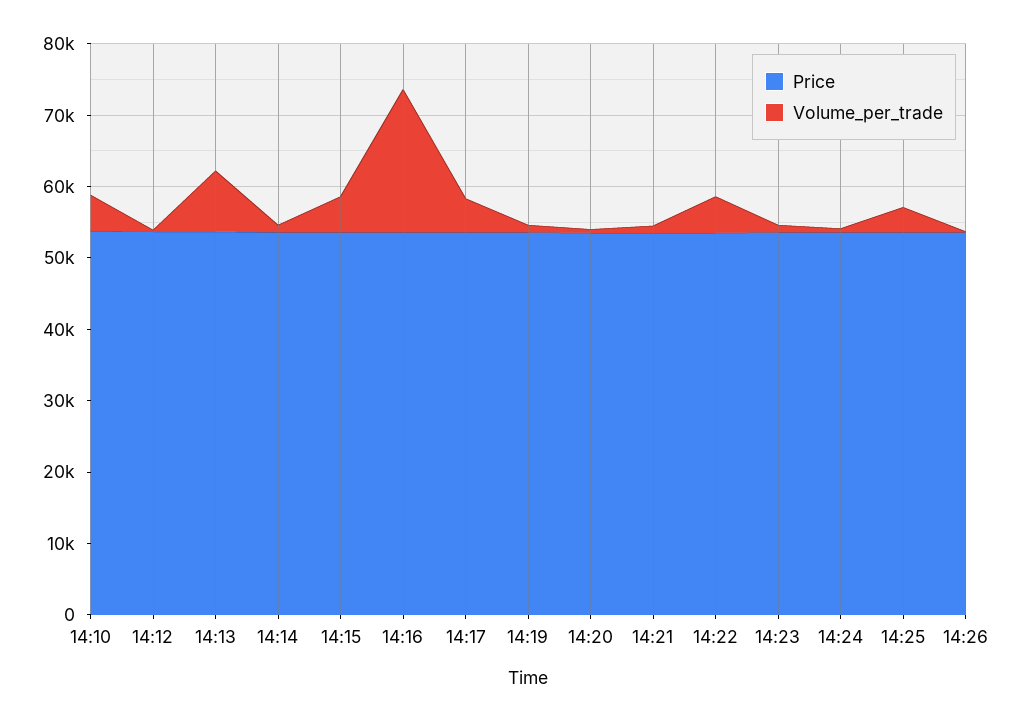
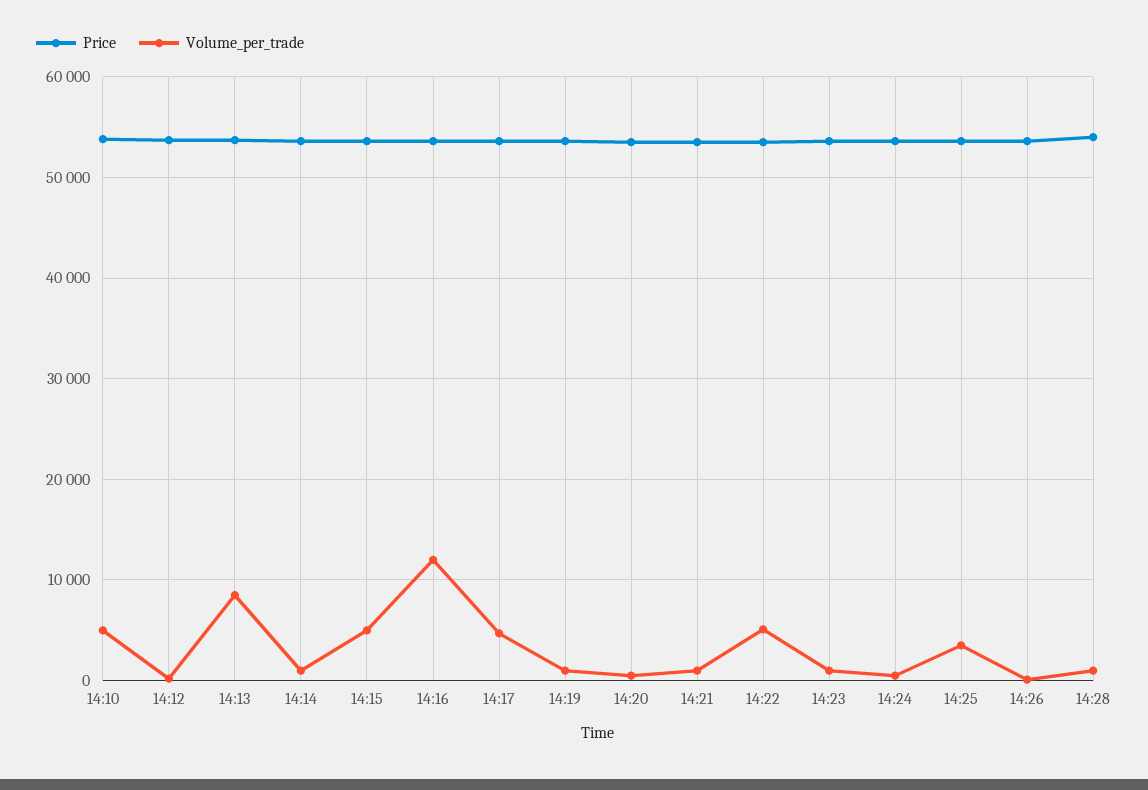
Volume_per_trade, 14:16: 20000 -> 12000
Price, 14:28: none -> 54000
Volume_per_trade, 14:28: none -> 1000

